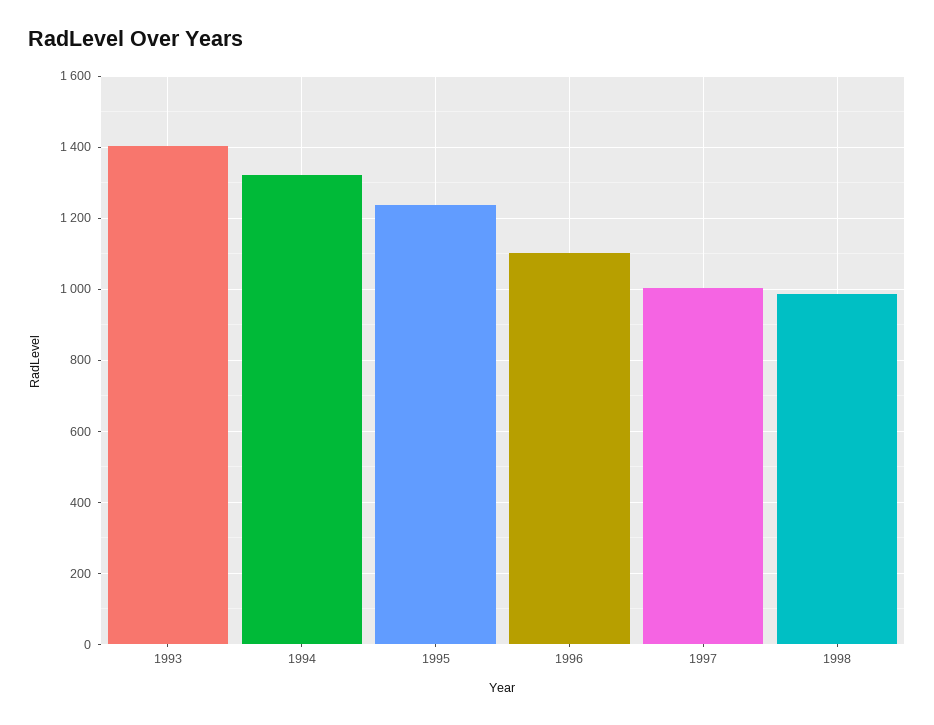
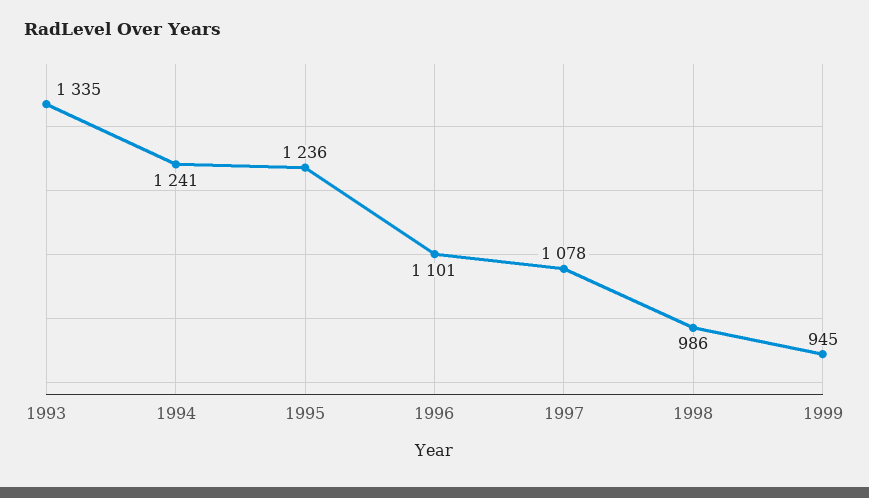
1993: 1400 -> 1335
1994: 1320 -> 1241
1997: 1000 -> 1078
1999: none -> 945

